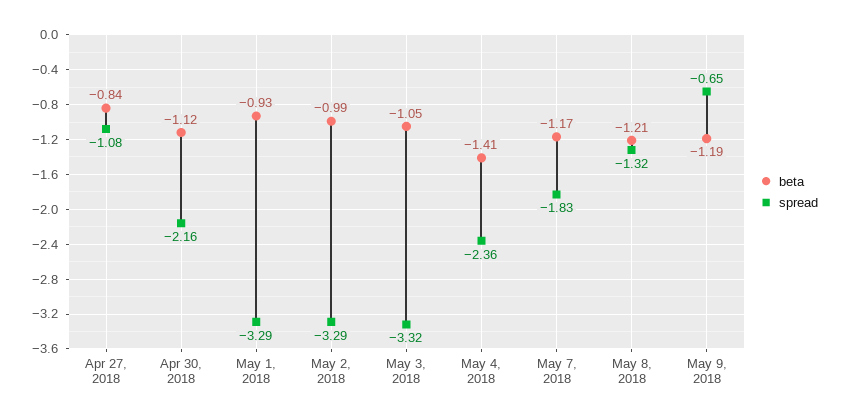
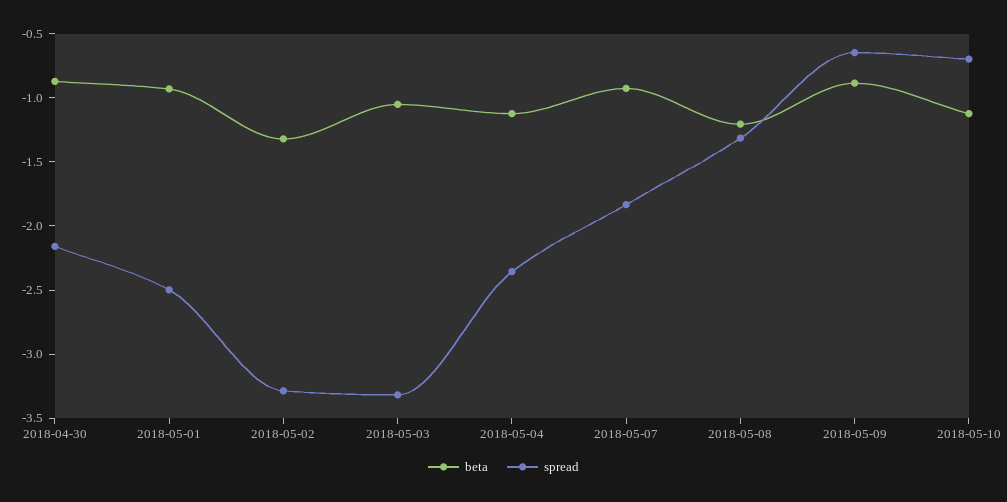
beta, Apr 27, 2018: -0.84 -> none
spread, Apr 27, 2018: -1.08 -> none
beta, Apr 30, 2018: -1.12 -> -0.9
spread, May 1, 2018: -3.29 -> -2.5
beta, May 2, 2018: -0.99 -> -1.3
beta, May 4, 2018: -1.41 -> -1.1
beta, May 7, 2018: -1.17 -> -0.9
beta, May 9, 2018: -1.19 -> -0.9
beta, 2018-05-10: none -> -1.1
spread, 2018-05-10: none -> -0.7

